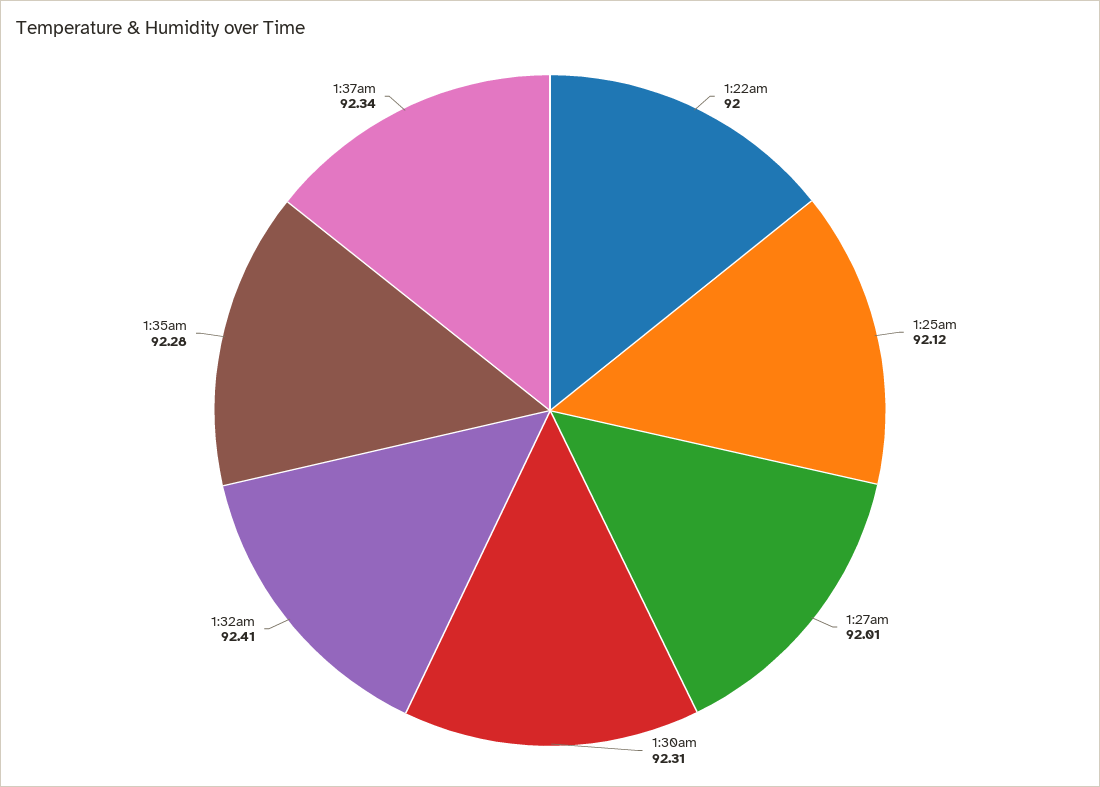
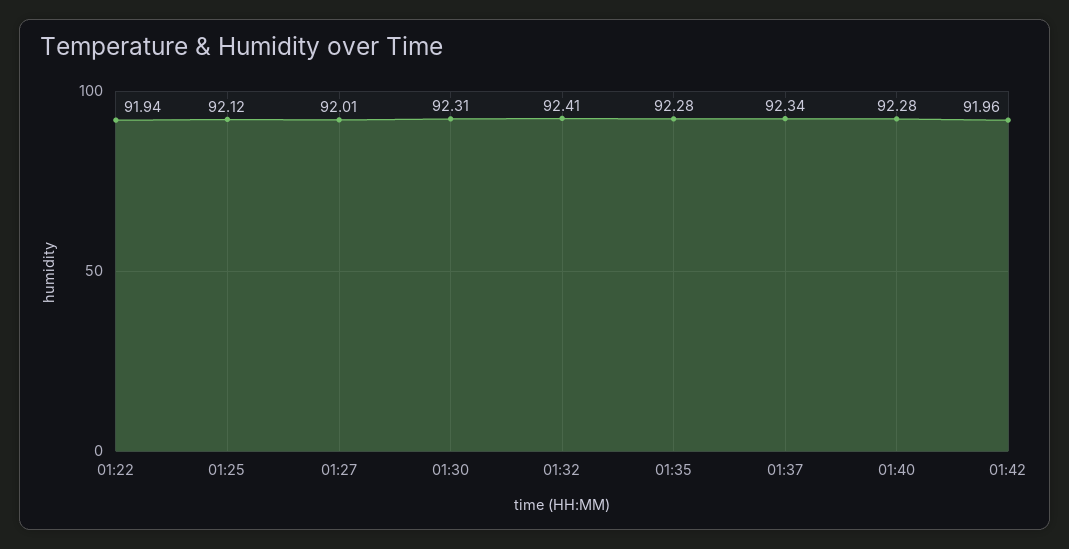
1:22am: 92 -> 91.94
01:40: none -> 92.28
01:42: none -> 91.96

